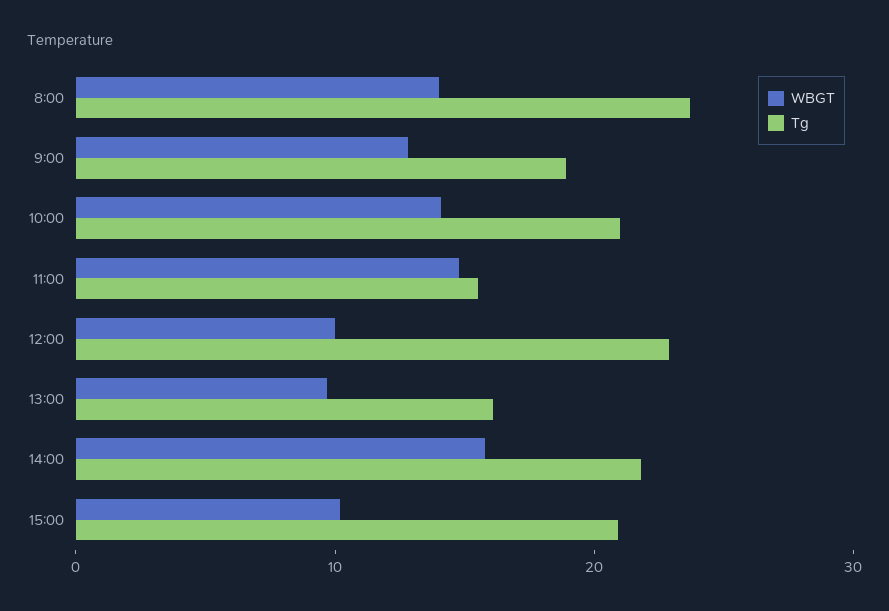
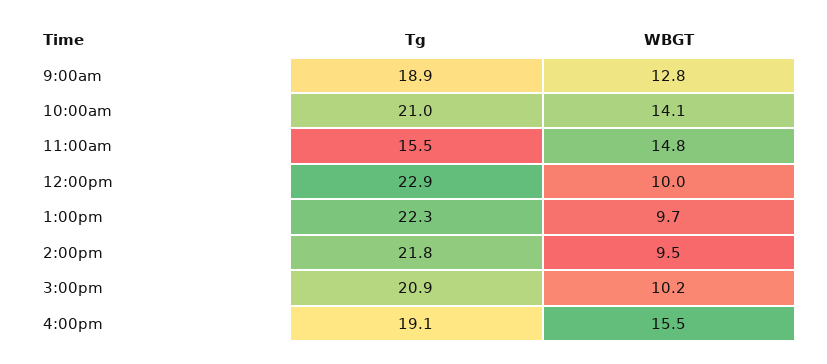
WBGT, 8:00: 14 -> none
Tg, 8:00: 24 -> none
Tg, 13:00: 16 -> 22.3
WBGT, 14:00: 16 -> 9.5
Tg, 4:00pm: none -> 19.1
WBGT, 4:00pm: none -> 15.5

